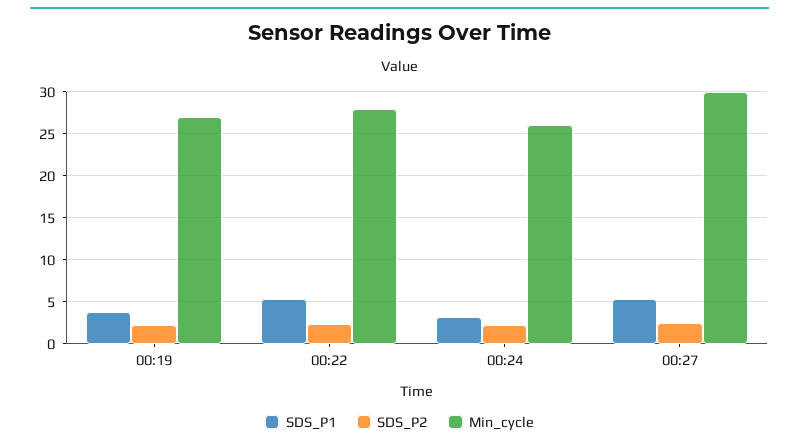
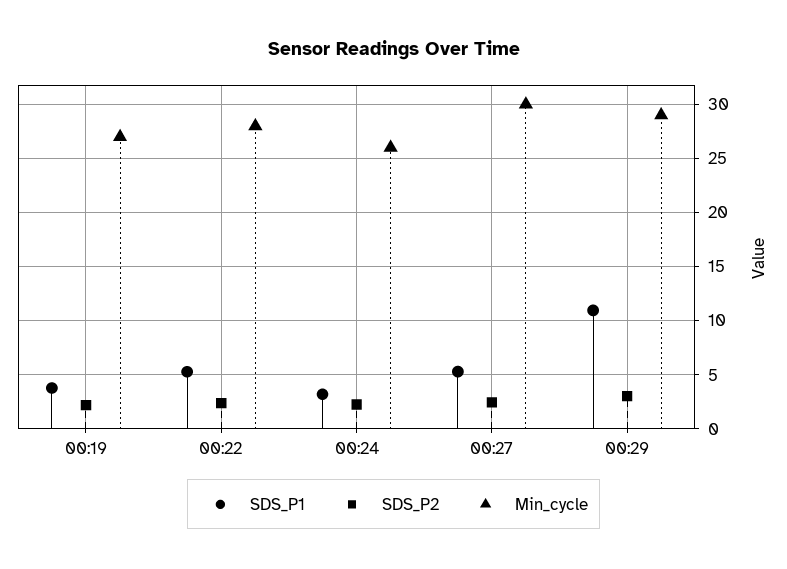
SDS_P1, 00:29: none -> 11
SDS_P2, 00:29: none -> 3
Min_cycle, 00:29: none -> 29

